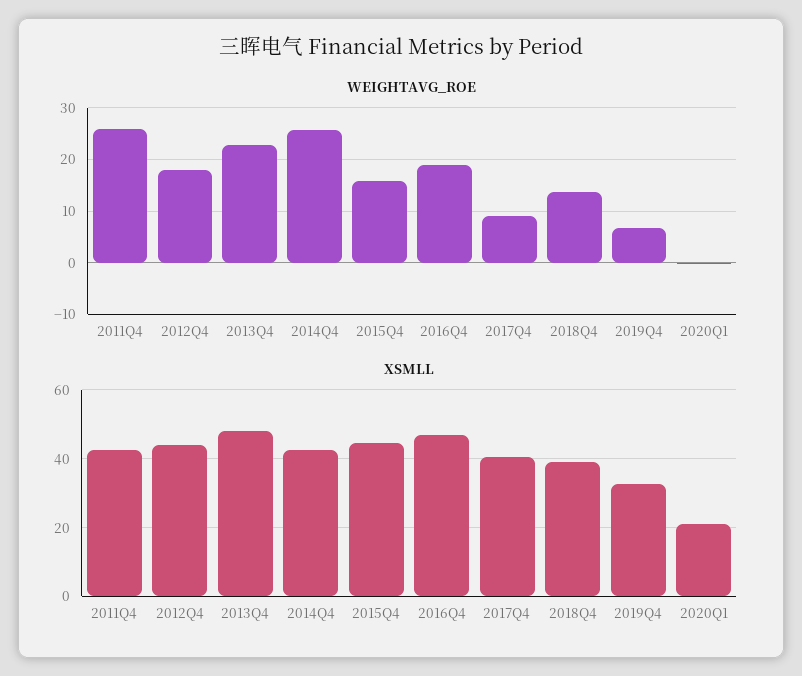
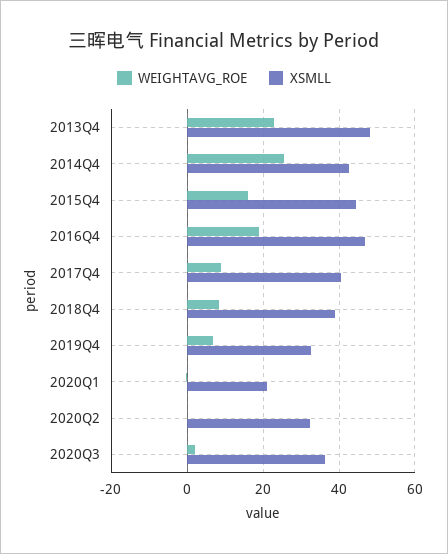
WEIGHTAVG_ROE, 2011Q4: 26 -> none
WEIGHTAVG_ROE, 2012Q4: 18 -> none
WEIGHTAVG_ROE, 2018Q4: 14 -> 8
XSMLL, 2011Q4: 42 -> none
XSMLL, 2012Q4: 44 -> none
WEIGHTAVG_ROE, 2020Q2: none -> 0
XSMLL, 2020Q2: none -> 32
WEIGHTAVG_ROE, 2020Q3: none -> 2
XSMLL, 2020Q3: none -> 36

